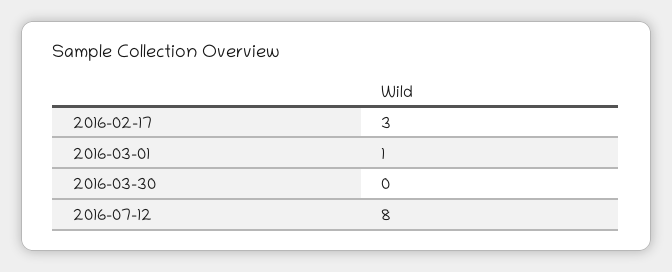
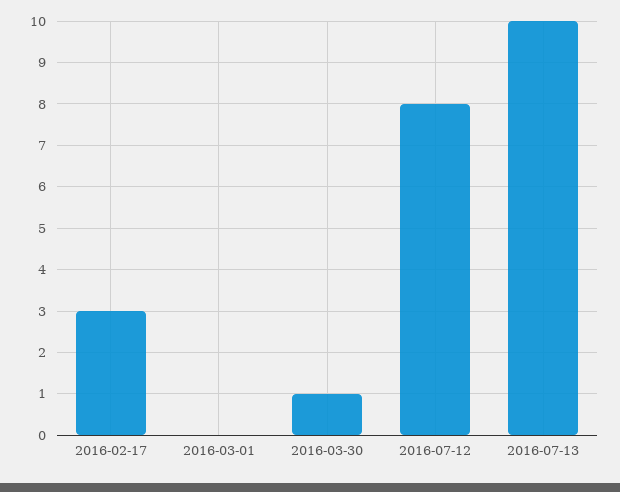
2016-03-01: 1 -> 0
2016-03-30: 0 -> 1
2016-07-13: none -> 10

